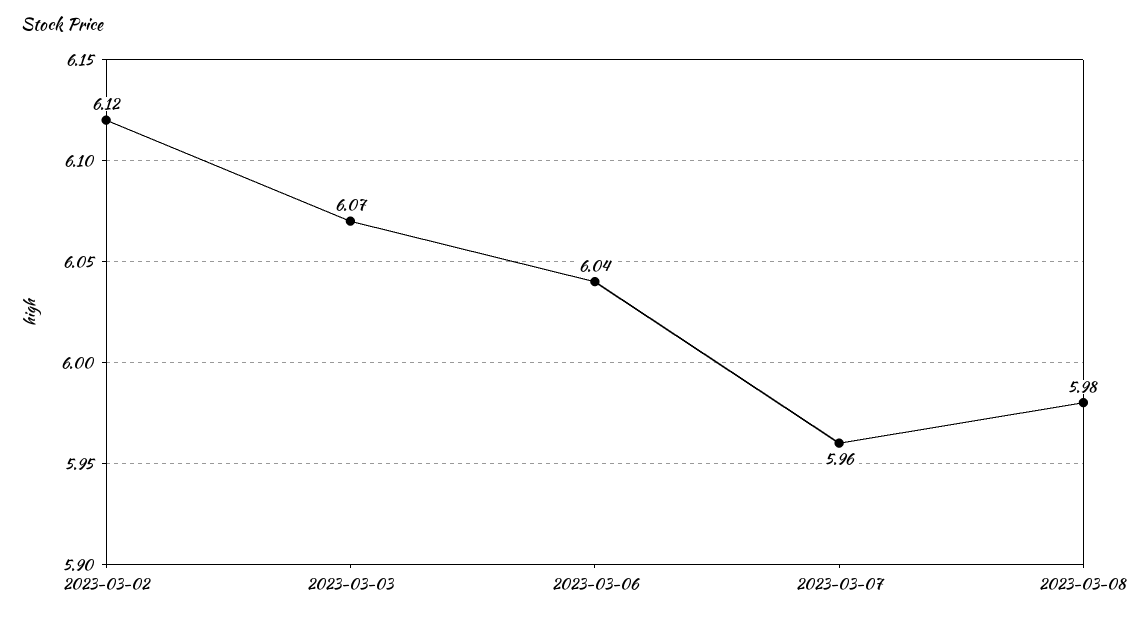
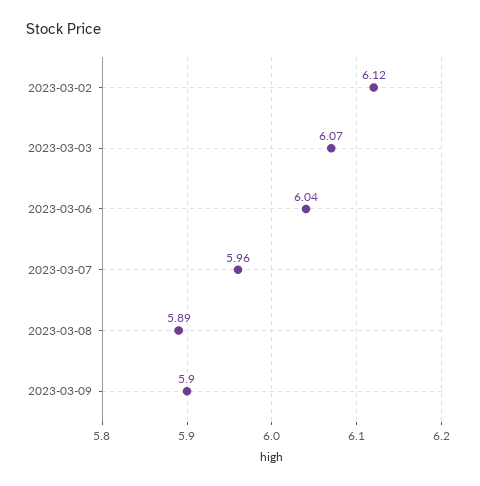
2023-03-08: 5.98 -> 5.89
2023-03-09: none -> 5.9

